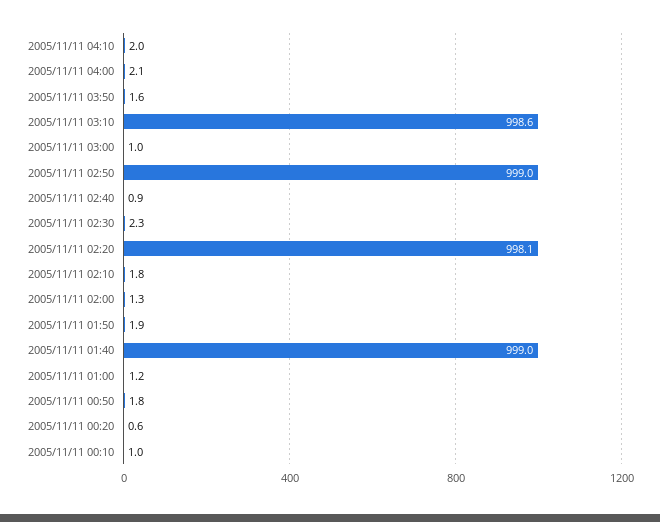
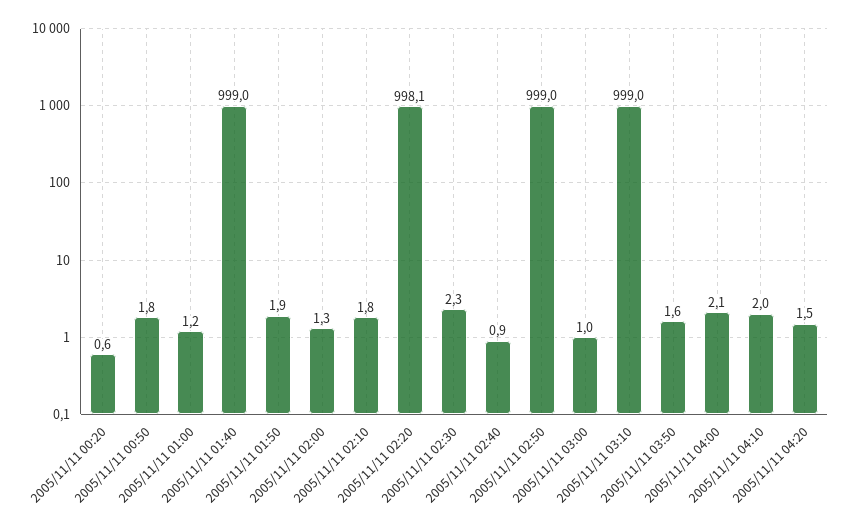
2005/11/11 03:10: 998.6 -> 999
2005/11/11 00:10: 1 -> none
2005/11/11 04:20: none -> 1.5

